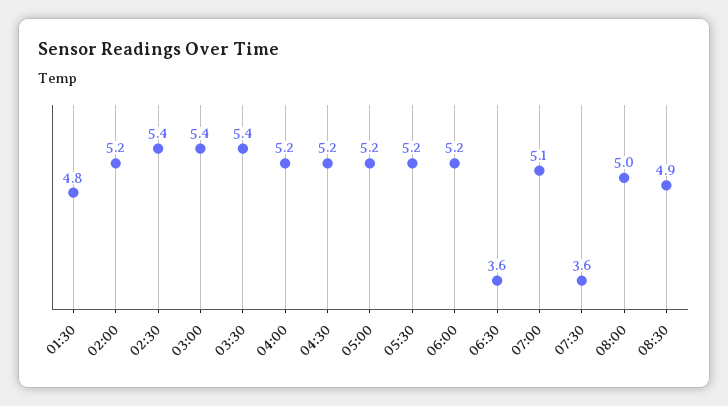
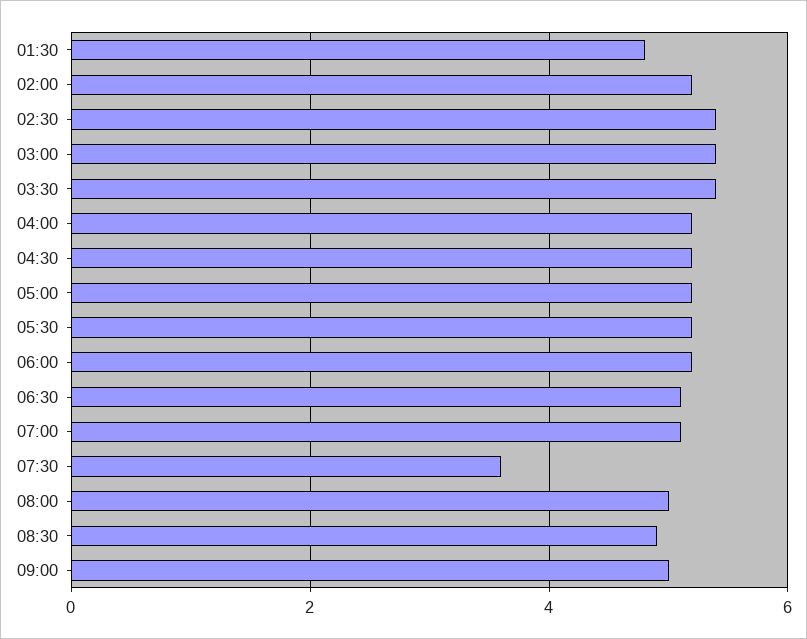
06:30: 3.6 -> 5
09:00: none -> 5

